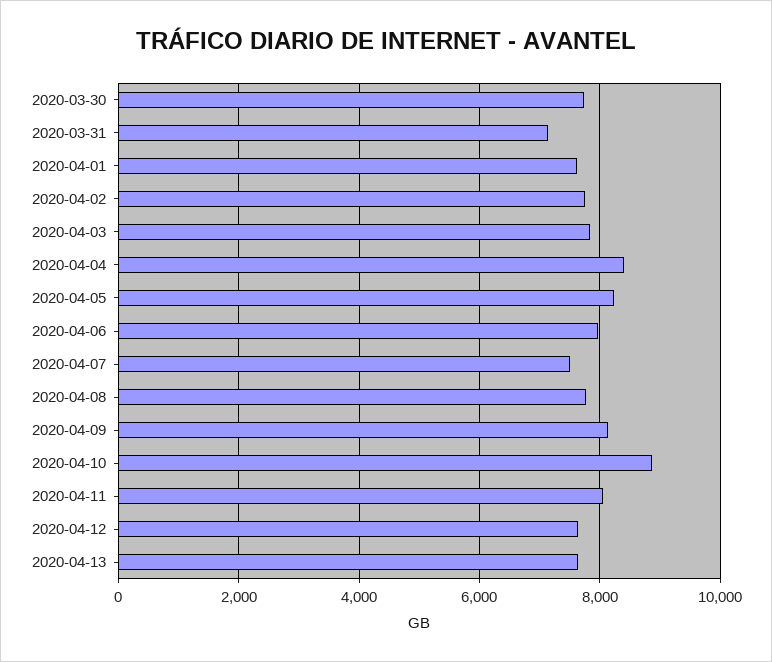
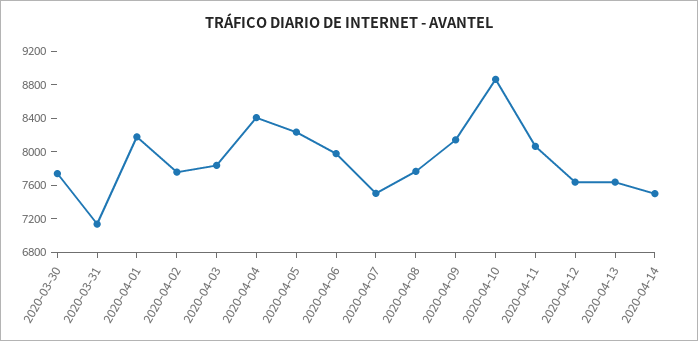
2020-04-01: 7600 -> 8200
2020-04-14: none -> 7500

